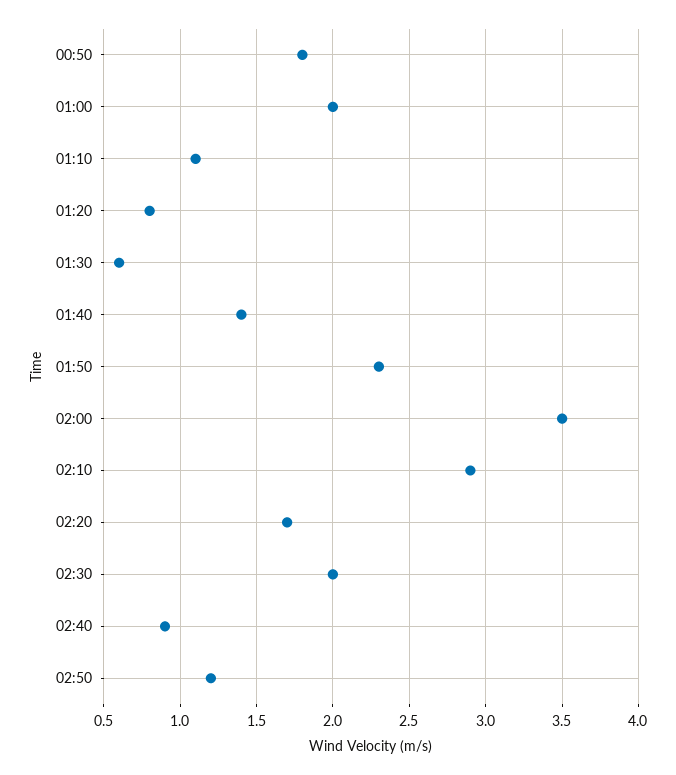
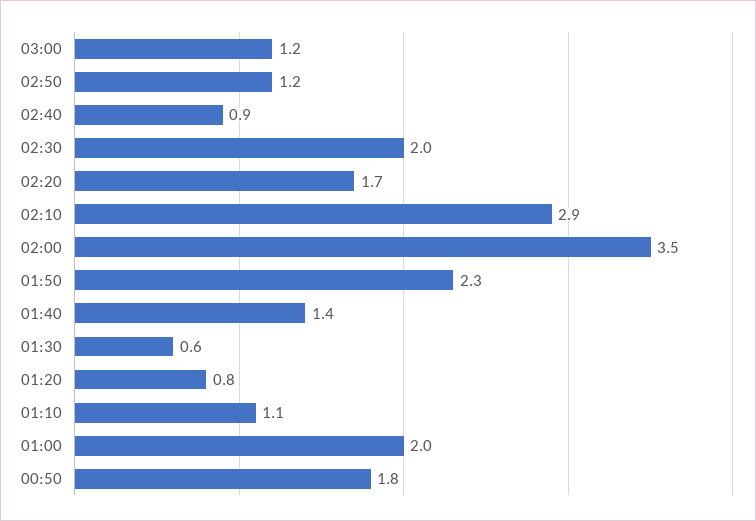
03:00: none -> 1.2

